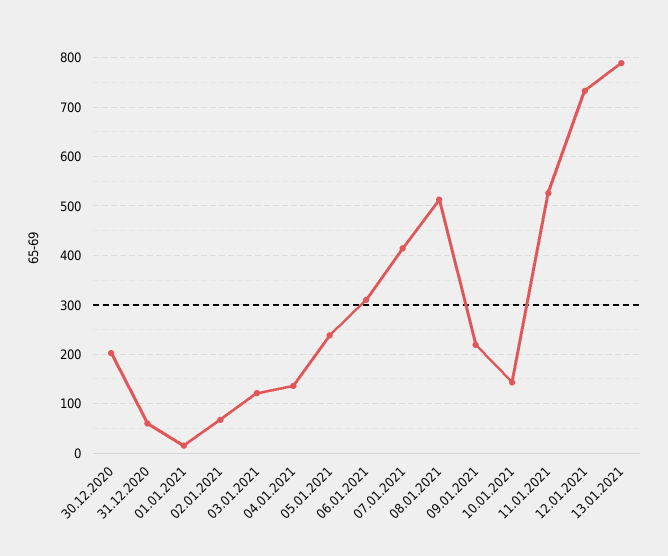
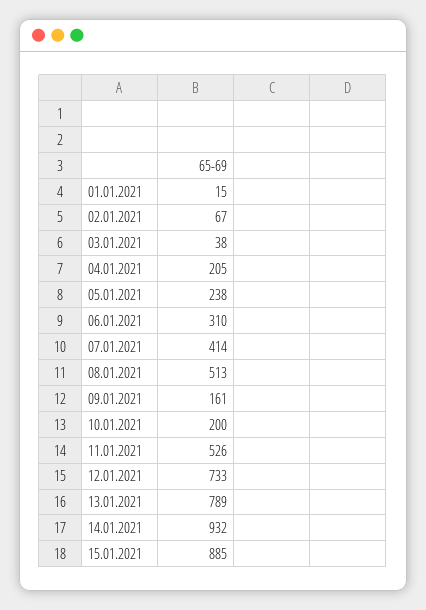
30.12.2020: 200 -> none
31.12.2020: 60 -> none
03.01.2021: 120 -> 38
04.01.2021: 140 -> 205
09.01.2021: 220 -> 161
10.01.2021: 140 -> 200
14.01.2021: none -> 932
15.01.2021: none -> 885

